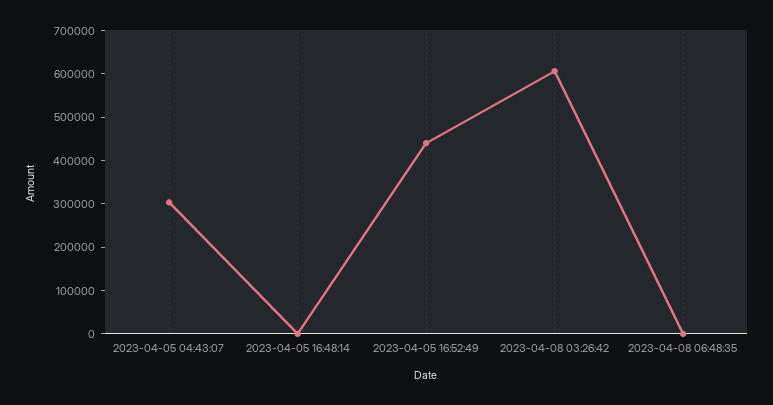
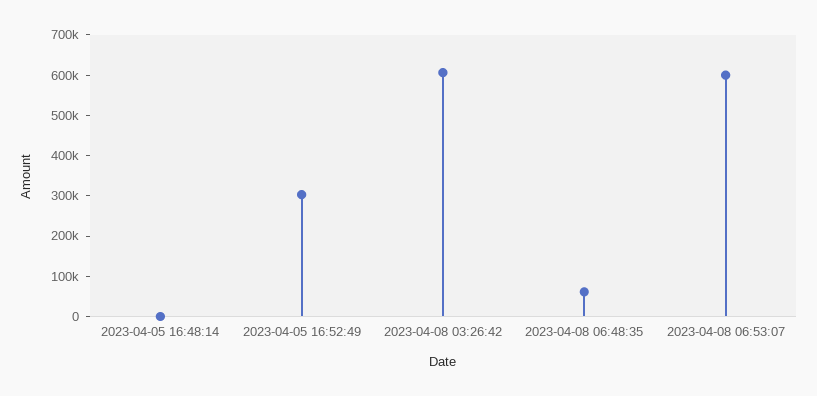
2023-04-05 04:43:07: 300000 -> none
2023-04-05 16:52:49: 440000 -> 300000
2023-04-08 06:48:35: 0 -> 60000
2023-04-08 06:53:07: none -> 600000

